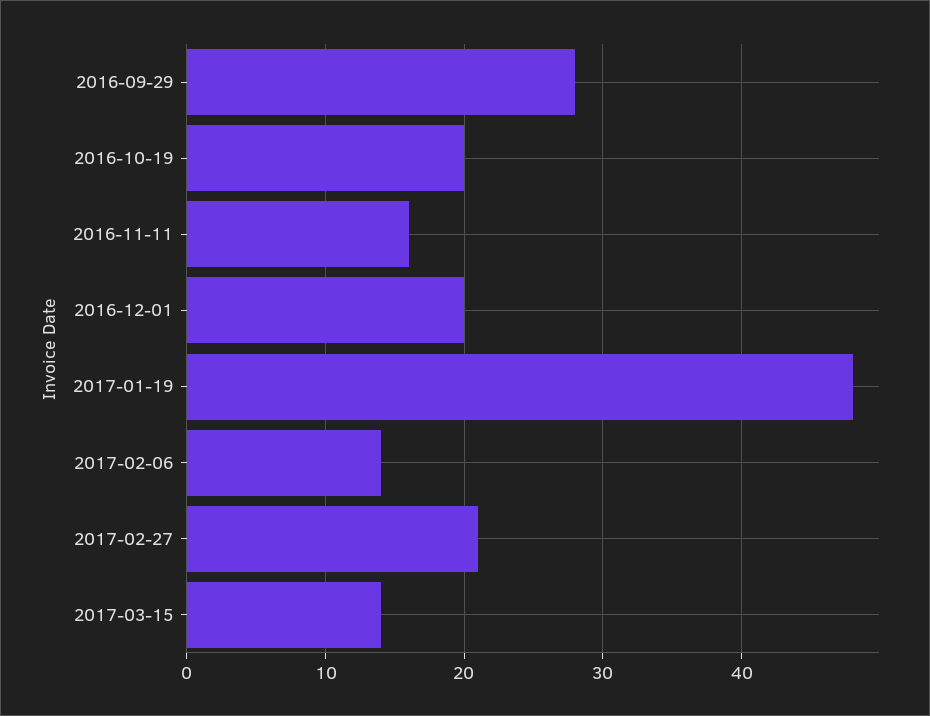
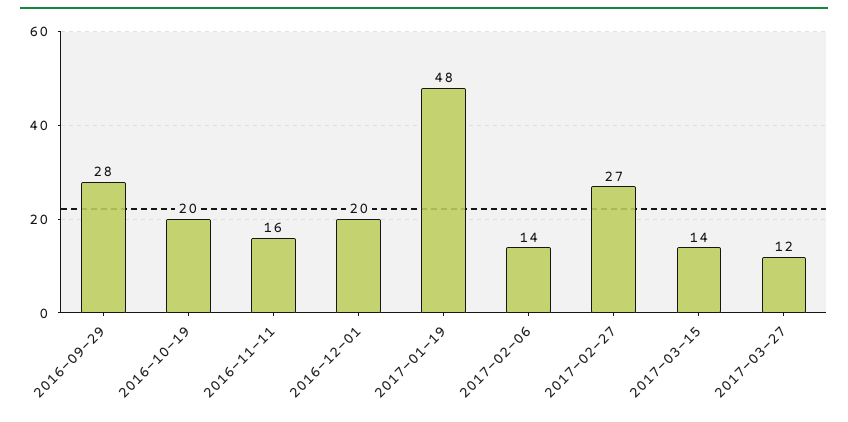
2017-02-27: 21 -> 27
2017-03-27: none -> 12

